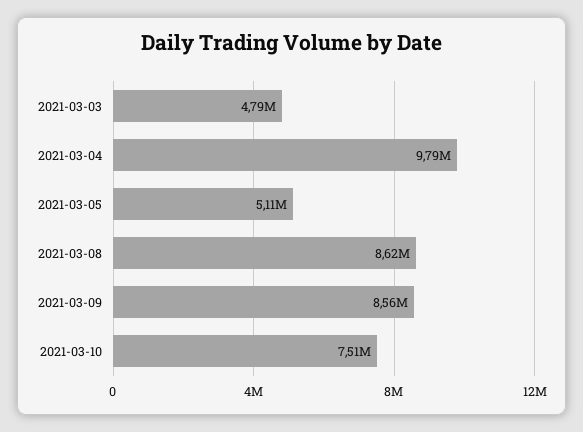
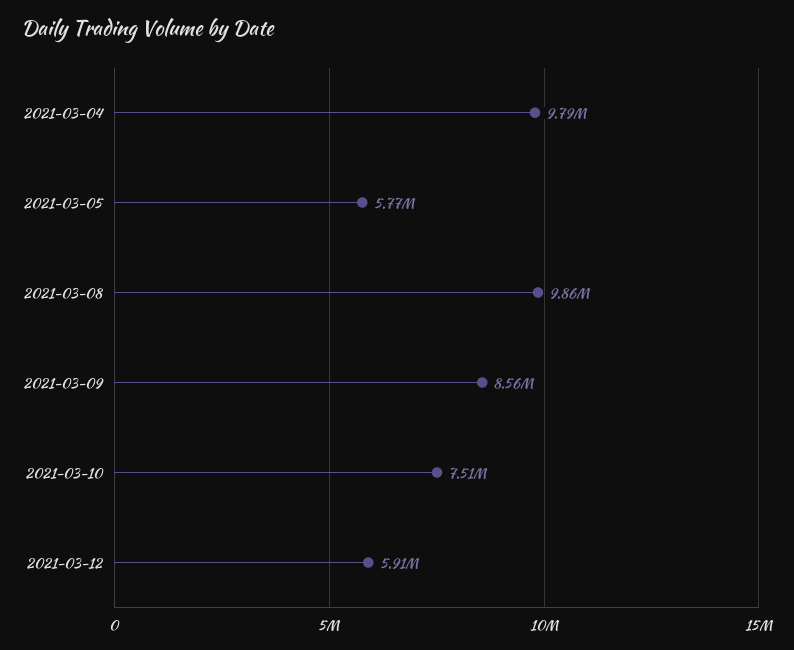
2021-03-03: 4790000 -> none
2021-03-05: 5110000 -> 5770000
2021-03-08: 8620000 -> 9860000
2021-03-12: none -> 5910000

